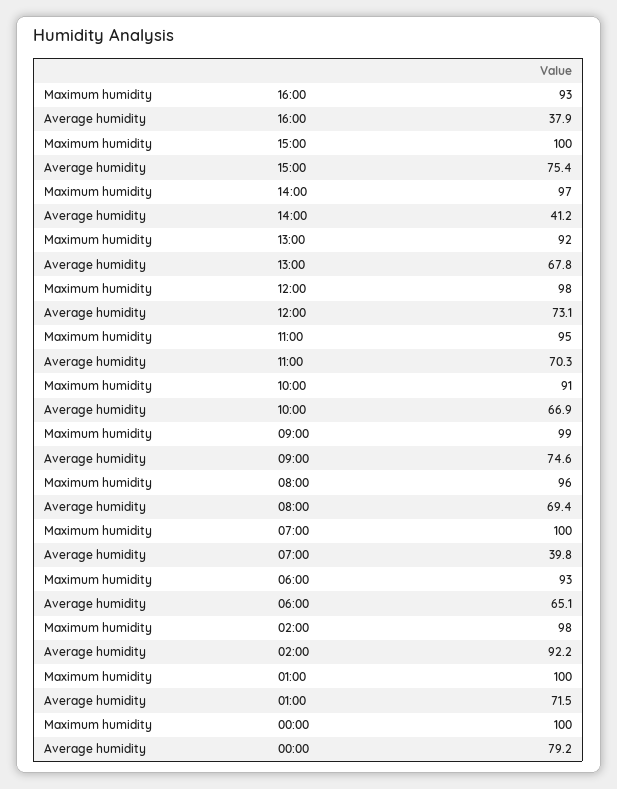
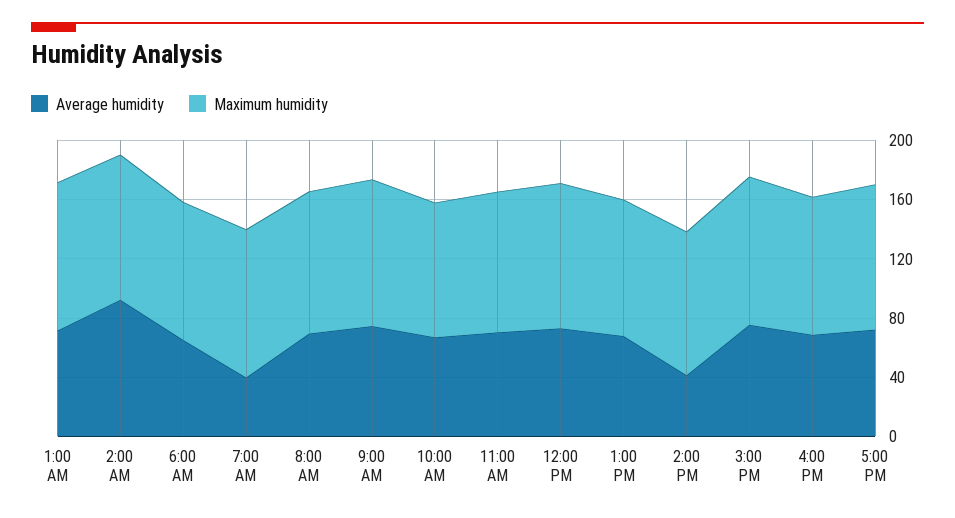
Average humidity, 16:00: 37.9 -> 70
Maximum humidity, 00:00: 100 -> none
Average humidity, 00:00: 79.2 -> none
Average humidity, 5:00 PM: none -> 70
Maximum humidity, 5:00 PM: none -> 100

